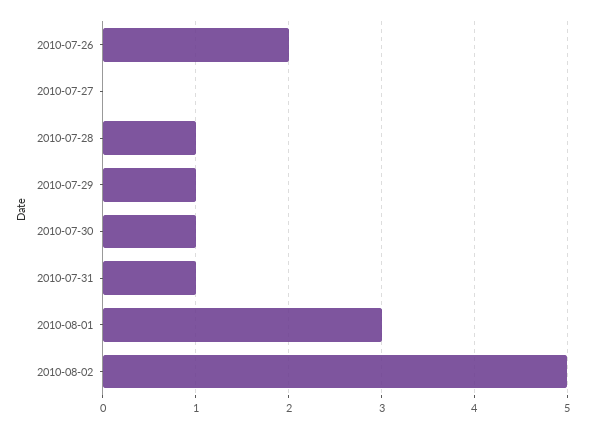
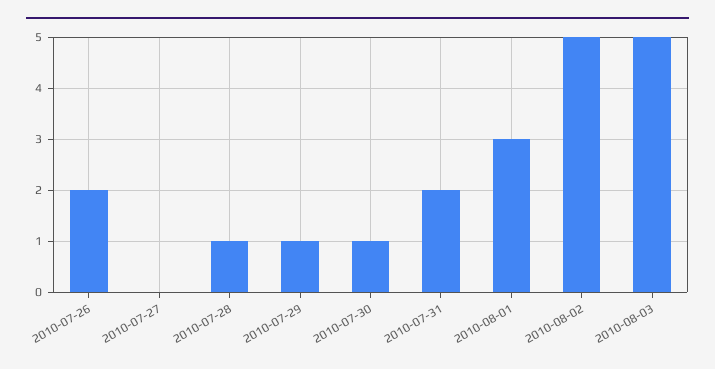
2010-07-31: 1 -> 2
2010-08-03: none -> 5

